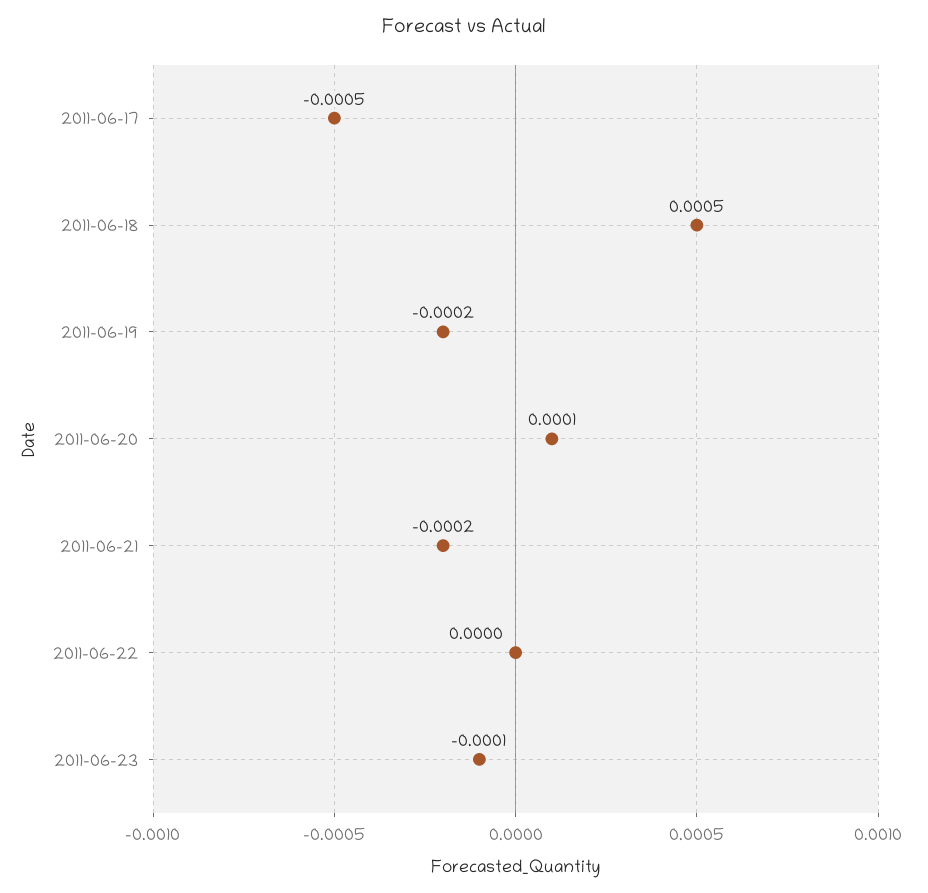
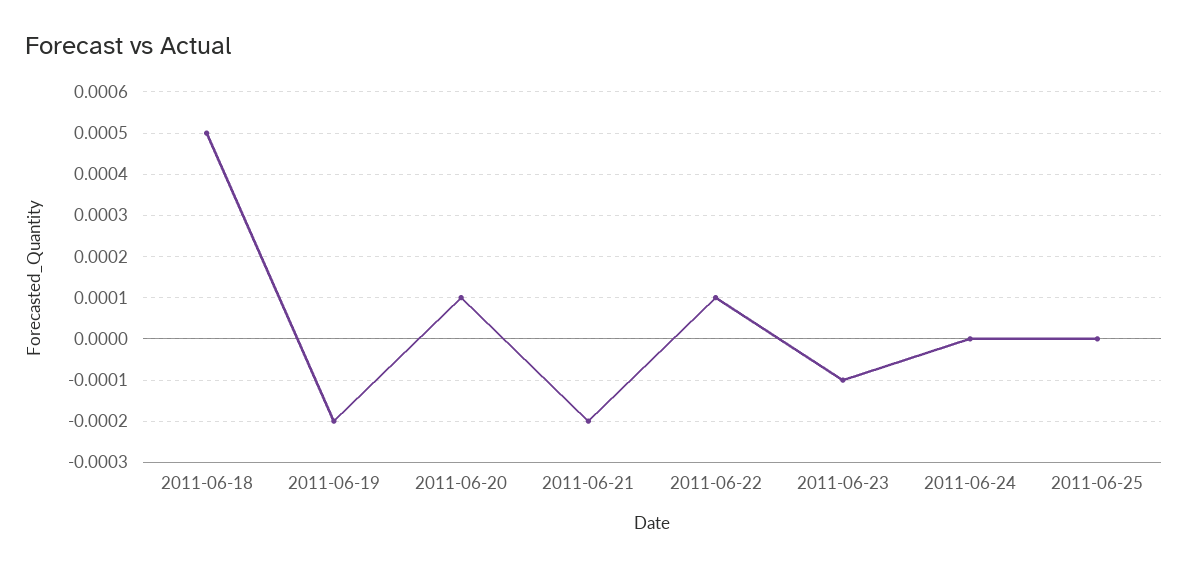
2011-06-17: -0.0005 -> none
2011-06-22: 0 -> 0.0001
2011-06-24: none -> 0
2011-06-25: none -> 0

